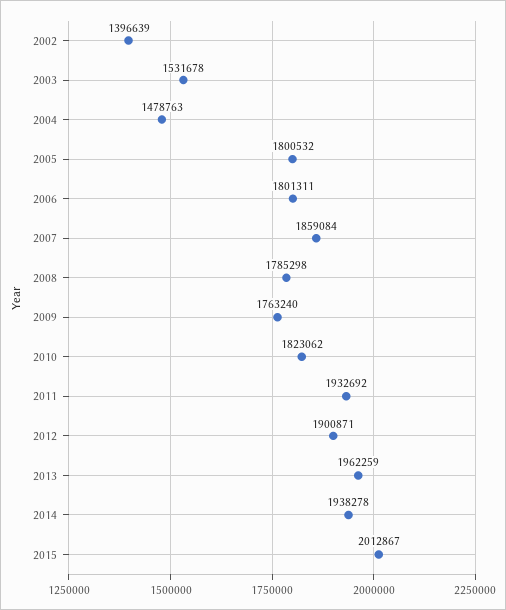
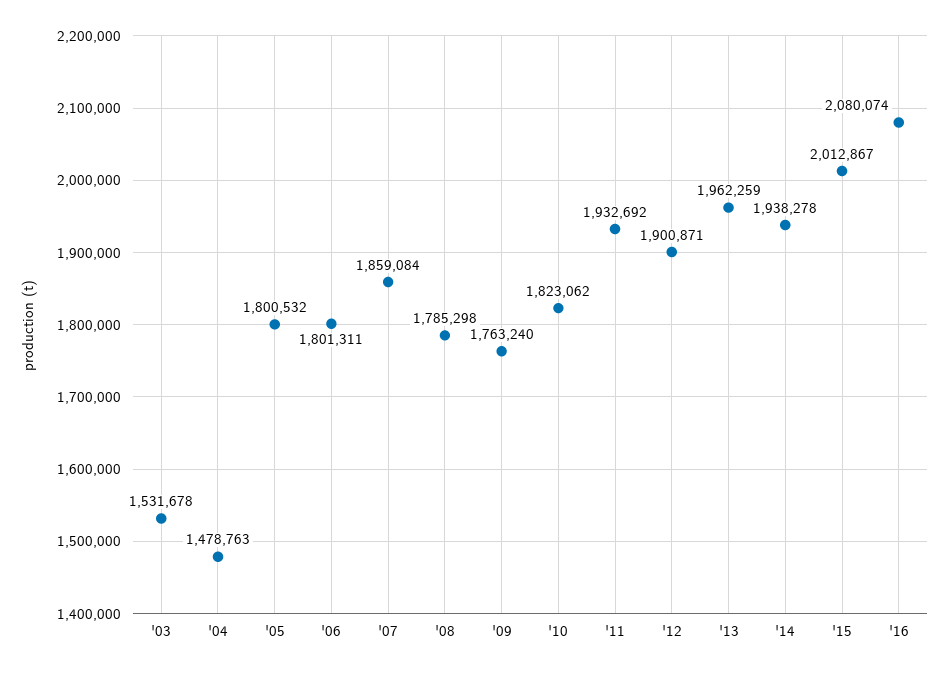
2002: 1396639 -> none
'16: none -> 2080074

